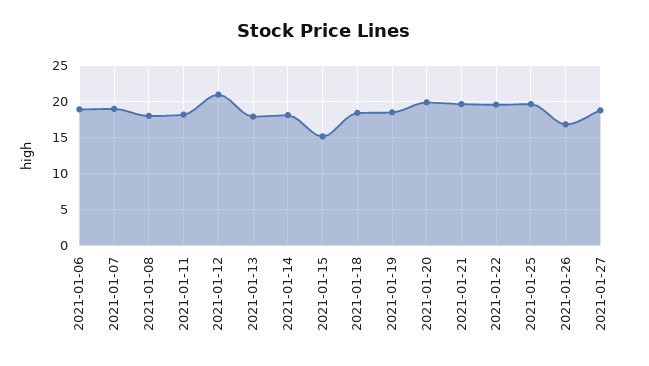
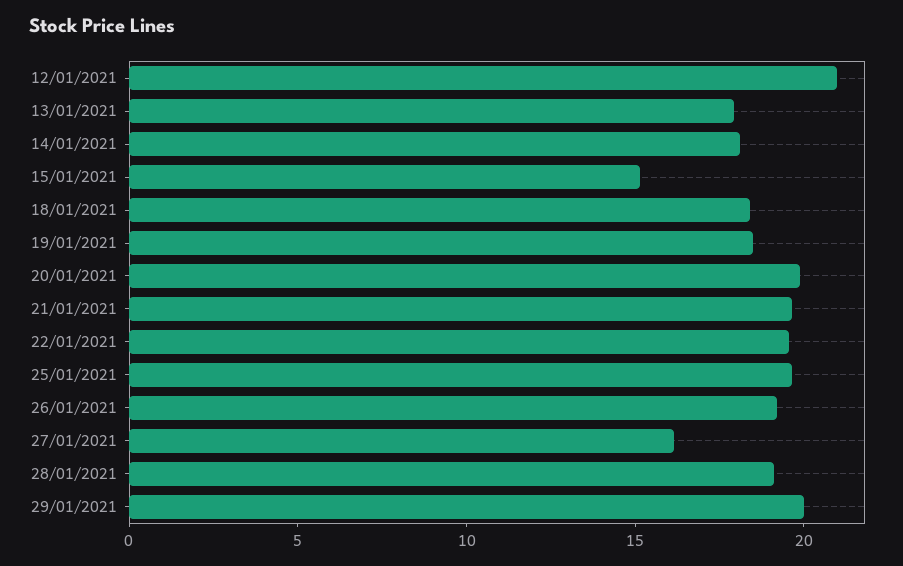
2021-01-06: 19 -> none
2021-01-07: 19 -> none
2021-01-08: 18 -> none
2021-01-11: 18 -> none
2021-01-26: 17 -> 19
2021-01-27: 19 -> 16
28/01/2021: none -> 19
29/01/2021: none -> 20

